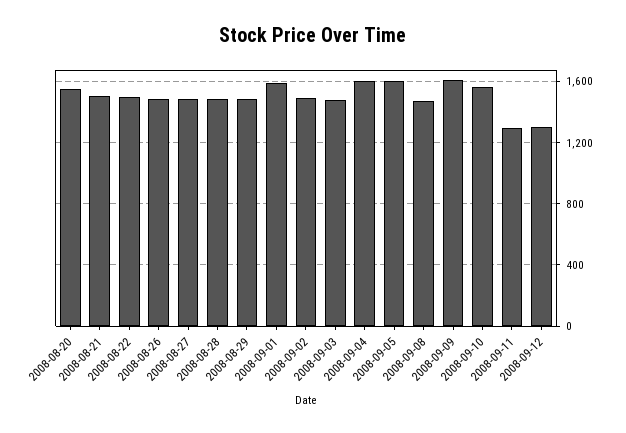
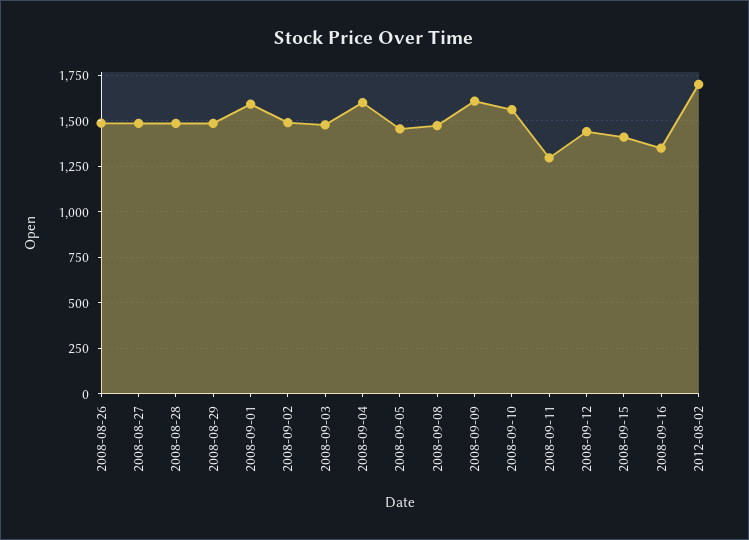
2008-08-20: 1550 -> none
2008-08-21: 1500 -> none
2008-08-22: 1500 -> none
2008-09-05: 1600 -> 1450
2008-09-12: 1300 -> 1450
2008-09-15: none -> 1400
2008-09-16: none -> 1350
2012-08-02: none -> 1700

